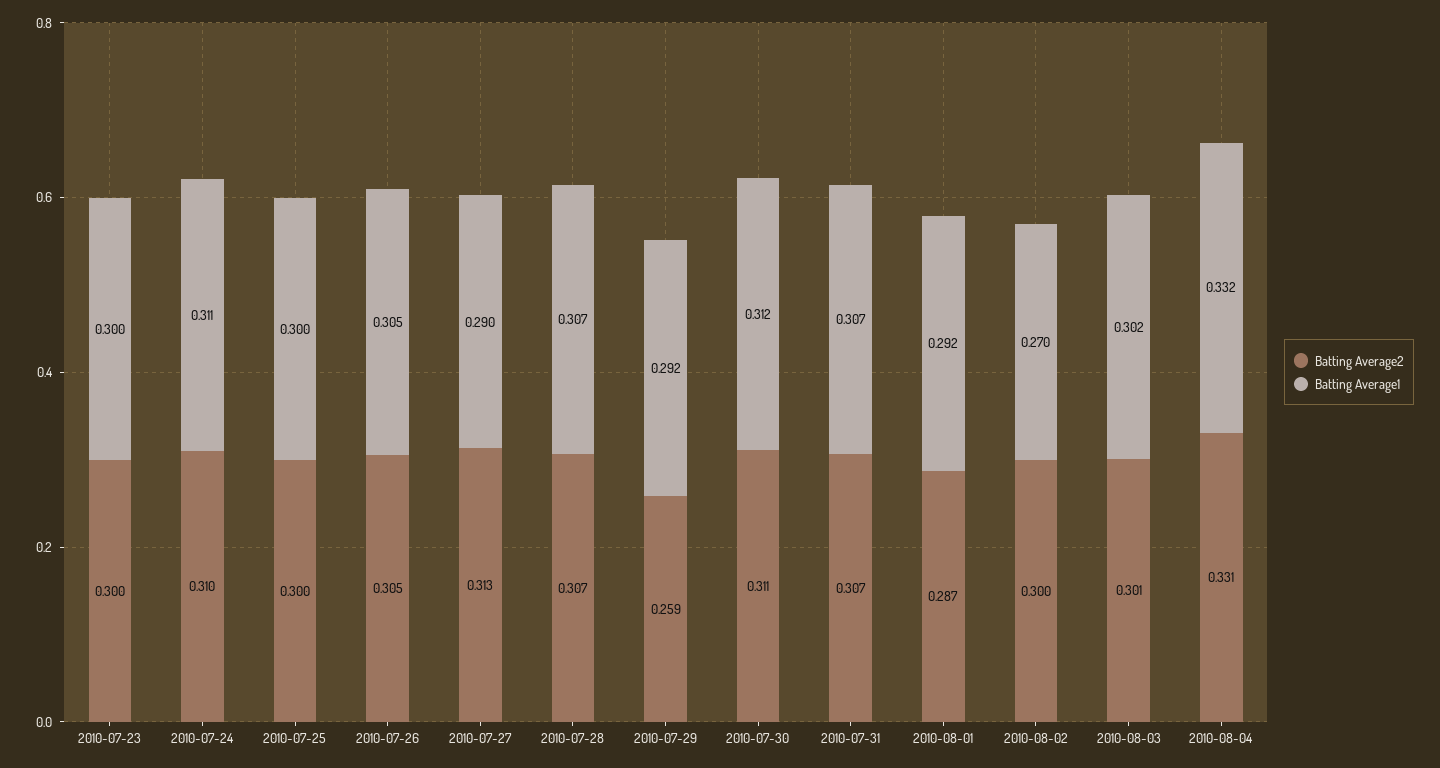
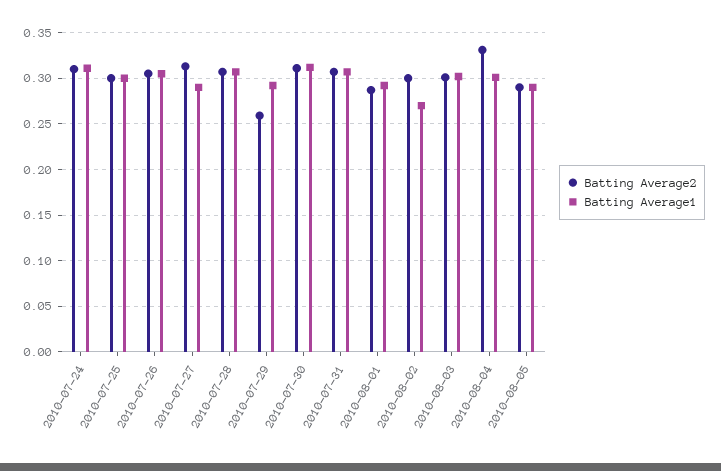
Batting Average2, 2010-07-23: 0.3 -> none
Batting Average1, 2010-07-23: 0.3 -> none
Batting Average1, 2010-08-04: 0.332 -> 0.3
Batting Average2, 2010-08-05: none -> 0.29
Batting Average1, 2010-08-05: none -> 0.29

